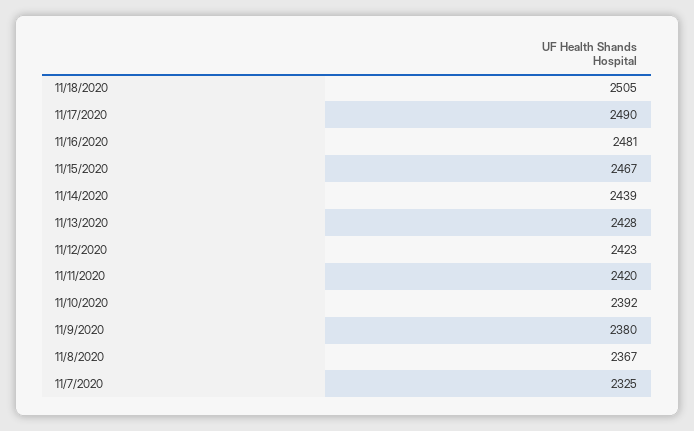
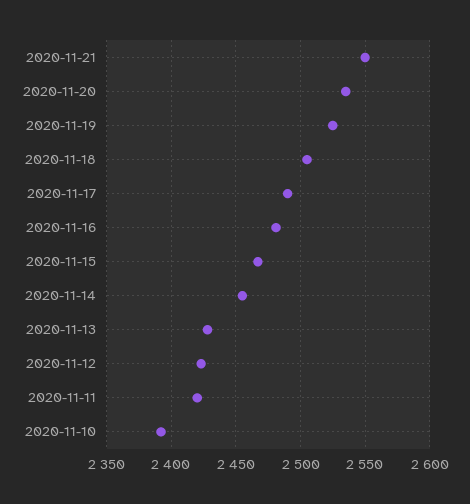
11/14/2020: 2439 -> 2455
11/9/2020: 2380 -> none
11/8/2020: 2367 -> none
11/7/2020: 2325 -> none
2020-11-21: none -> 2550
2020-11-20: none -> 2535
2020-11-19: none -> 2525

